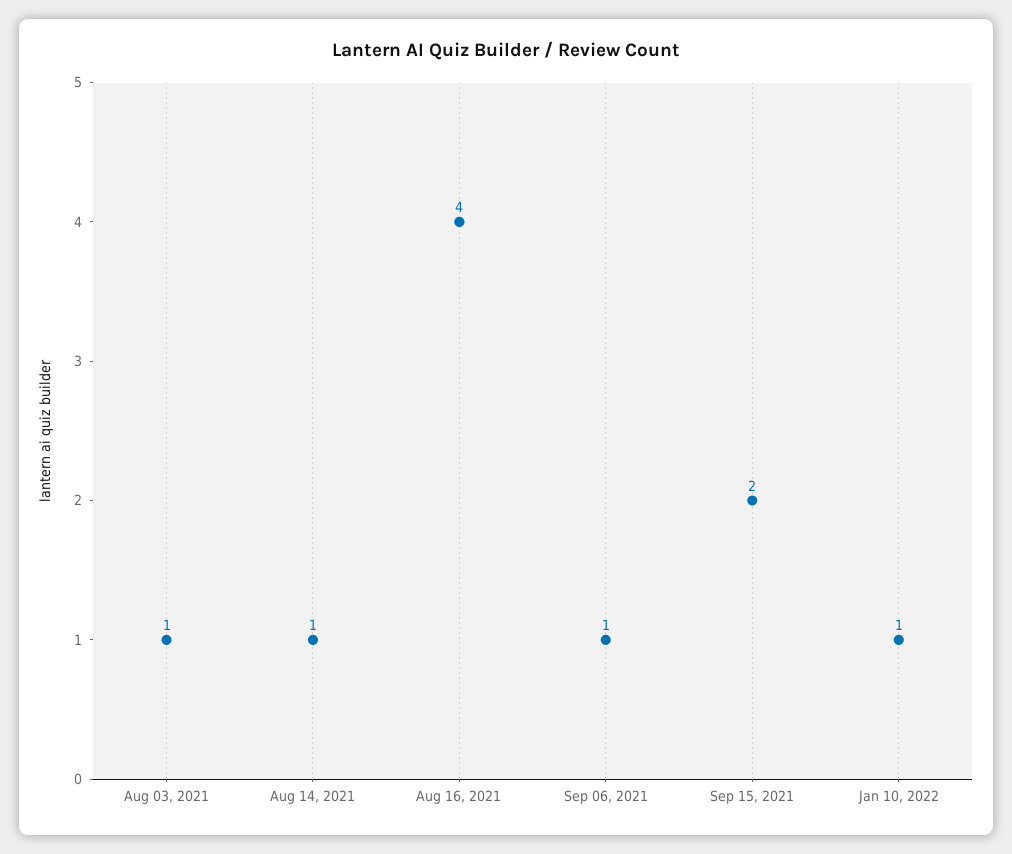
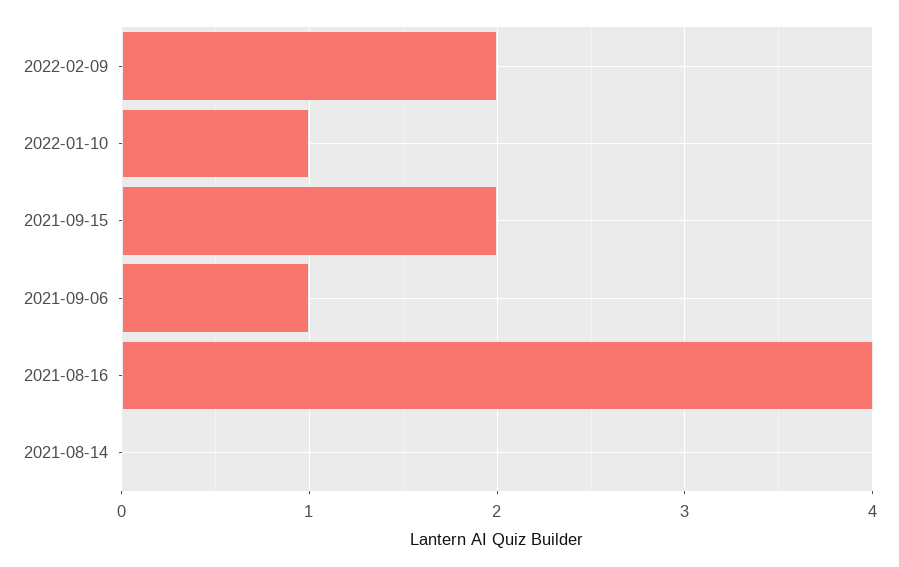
Aug 03, 2021: 1 -> none
Aug 14, 2021: 1 -> 0
2022-02-09: none -> 2

